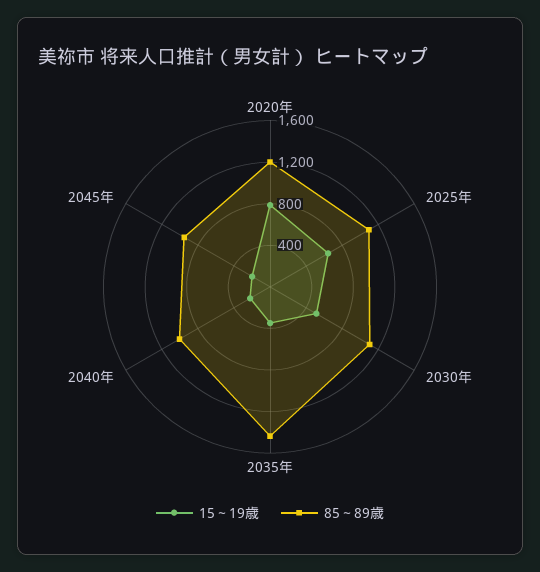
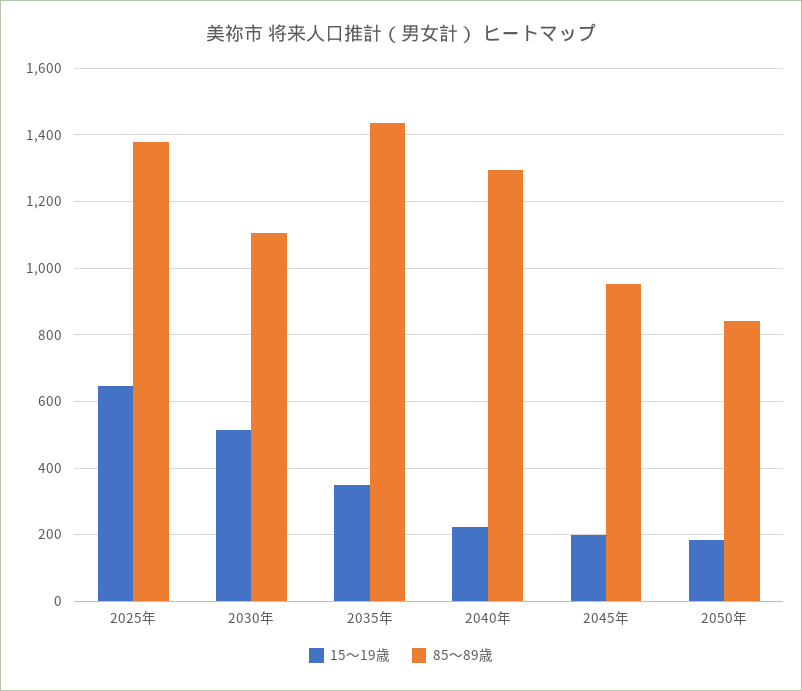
15～19歳, 2020年: 800 -> none
85～89歳, 2020年: 1200 -> none
85～89歳, 2025年: 1100 -> 1380
85～89歳, 2040年: 1000 -> 1300
15～19歳, 2050年: none -> 180
85～89歳, 2050年: none -> 840

